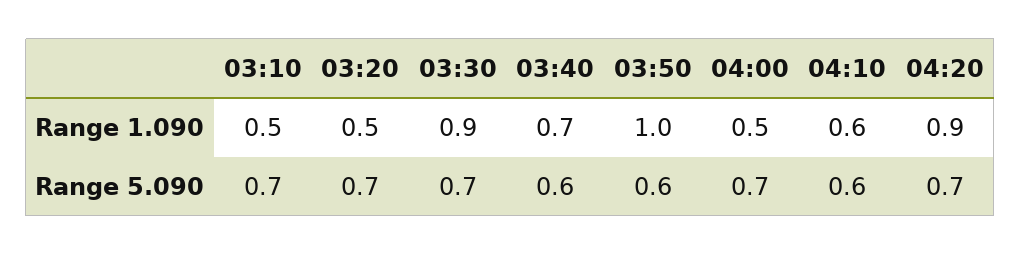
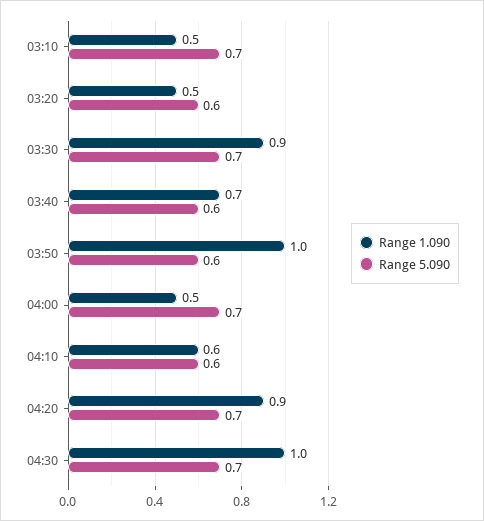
Range 5.090, 03:20: 0.7 -> 0.6
Range 1.090, 04:30: none -> 1
Range 5.090, 04:30: none -> 0.7

